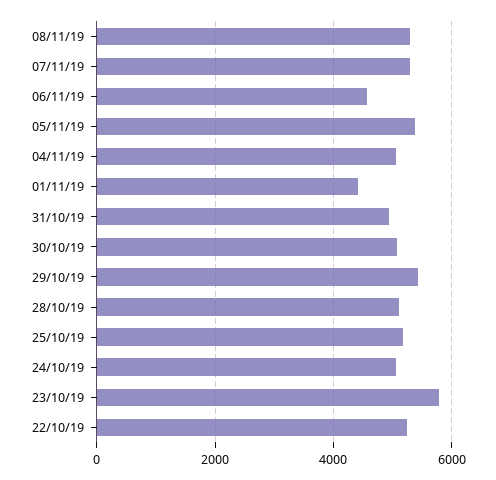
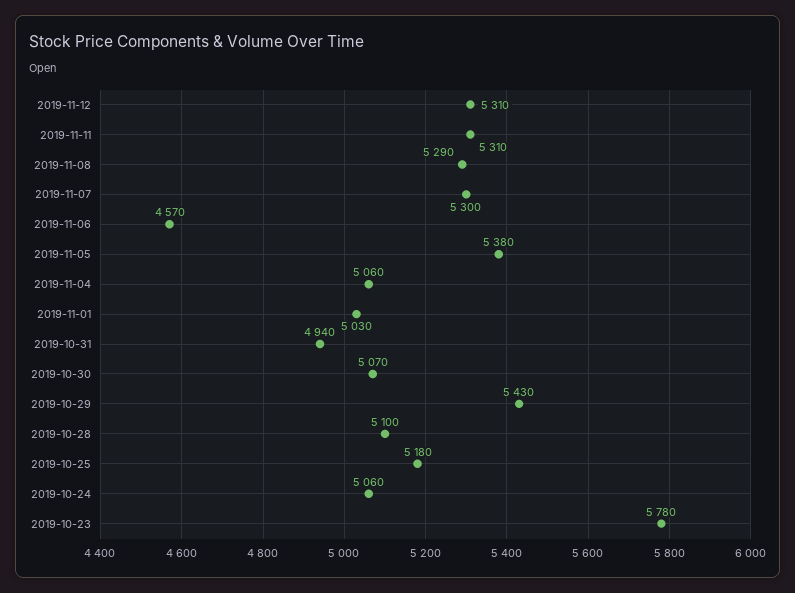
01/11/19: 4400 -> 5030
22/10/19: 5200 -> none
2019-11-12: none -> 5310
2019-11-11: none -> 5310

